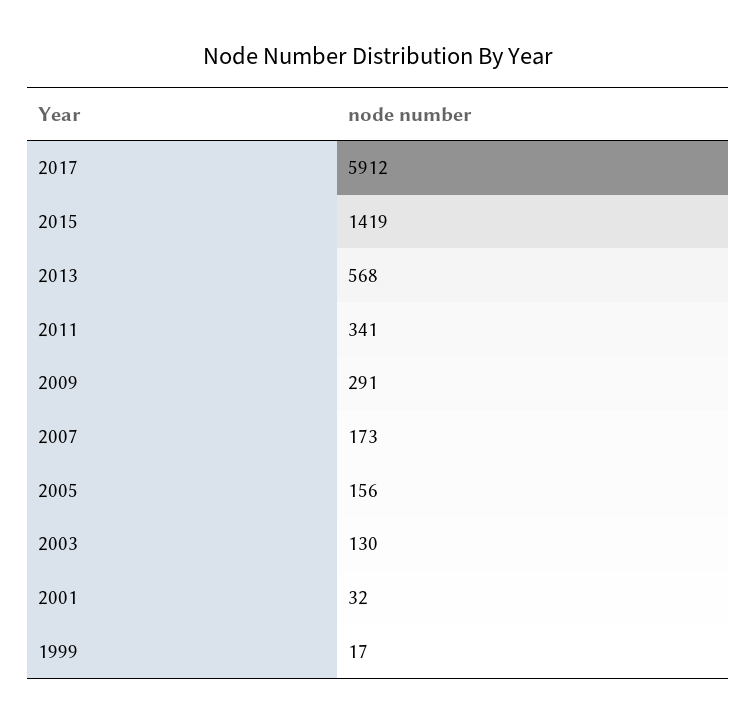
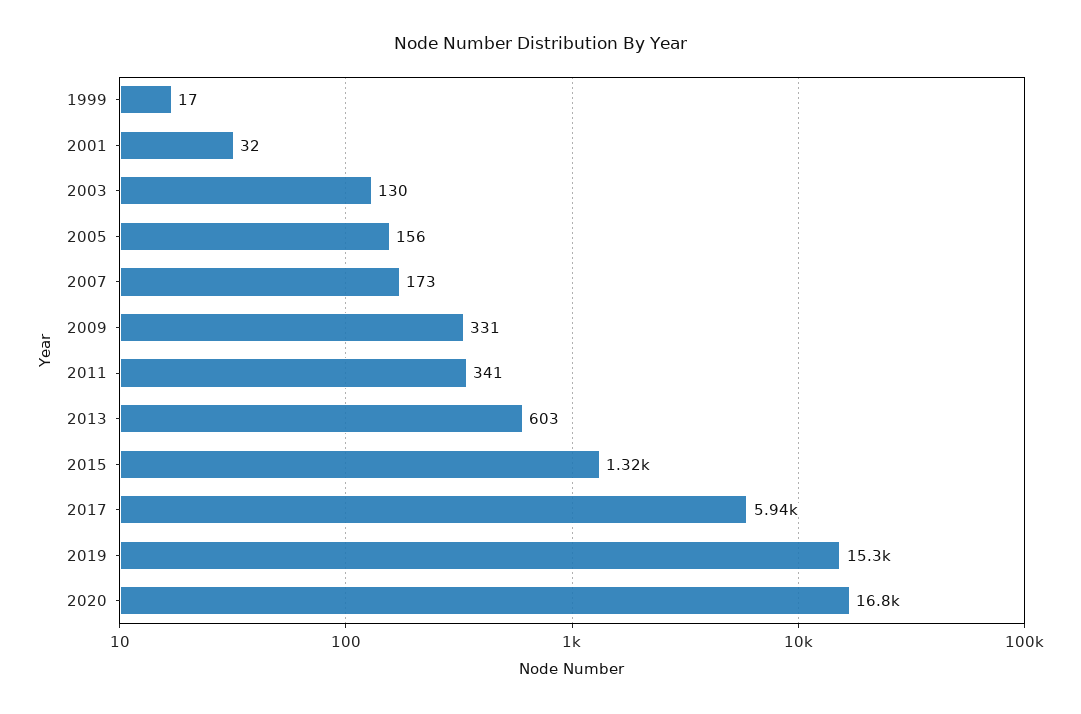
2017: 5912 -> 5940
2015: 1419 -> 1320
2013: 568 -> 603
2009: 291 -> 331
2019: none -> 15300
2020: none -> 16800

